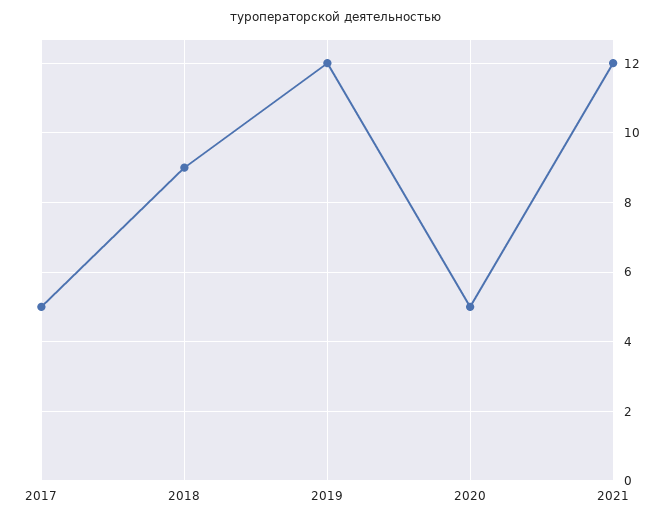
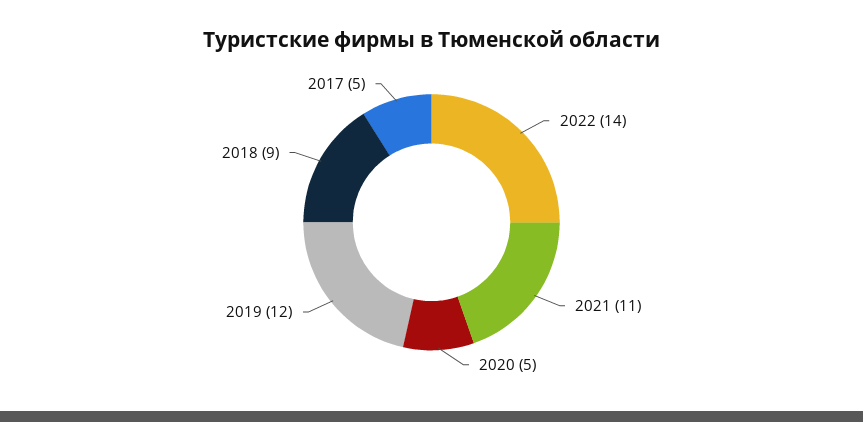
2021: 12 -> 11
2022: none -> 14

